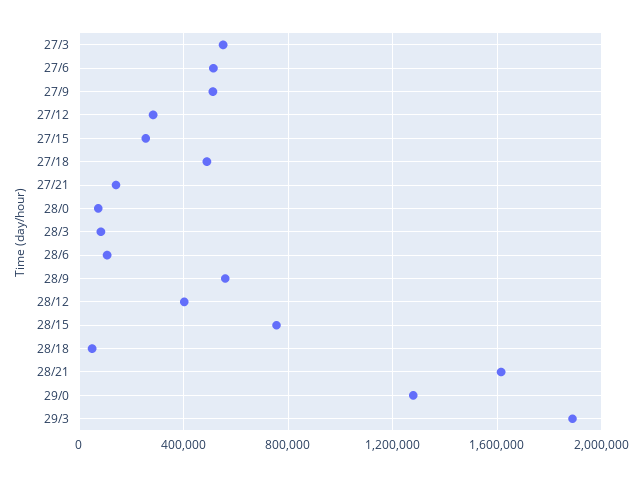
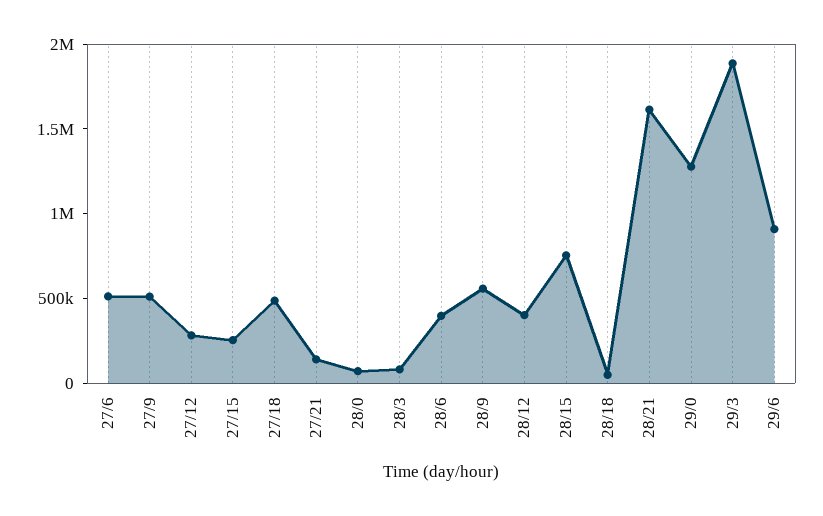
27/3: 550000 -> none
28/6: 100000 -> 400000
29/6: none -> 900000

